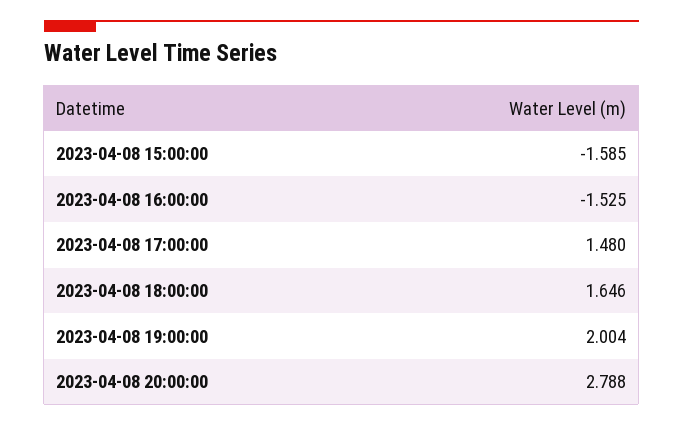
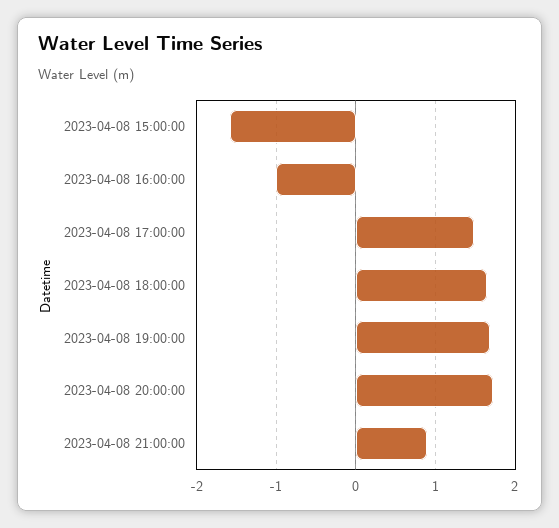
2023-04-08 16:00:00: -1.525 -> -1
2023-04-08 19:00:00: 2.004 -> 1.7
2023-04-08 20:00:00: 2.788 -> 1.7
2023-04-08 21:00:00: none -> 0.9

